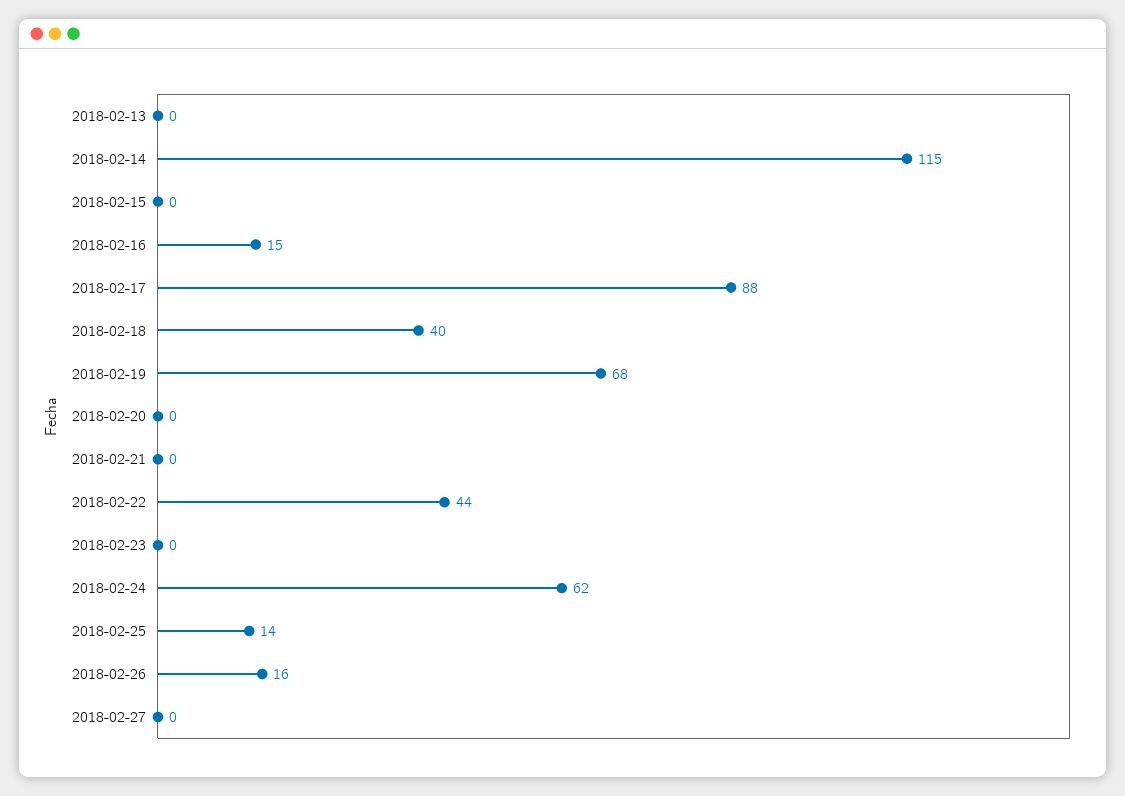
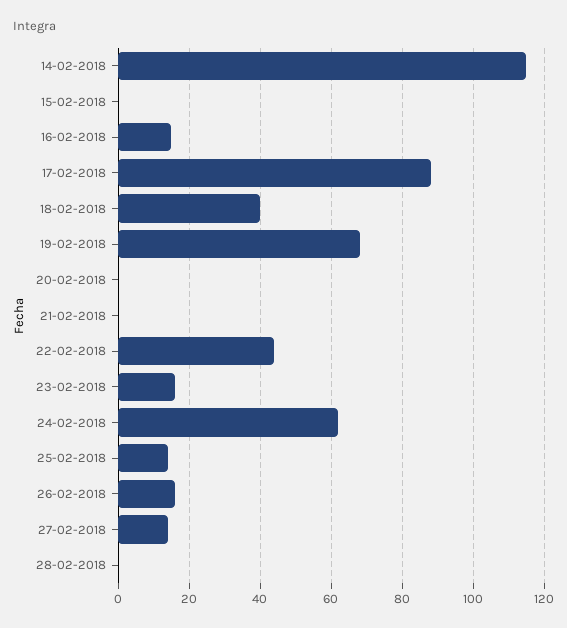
2018-02-13: 0 -> none
2018-02-23: 0 -> 15
2018-02-27: 0 -> 15
28-02-2018: none -> 0

